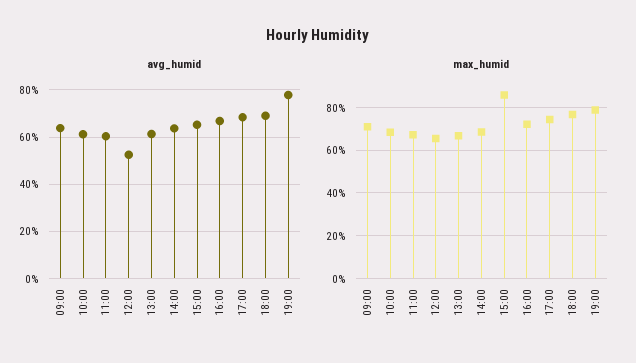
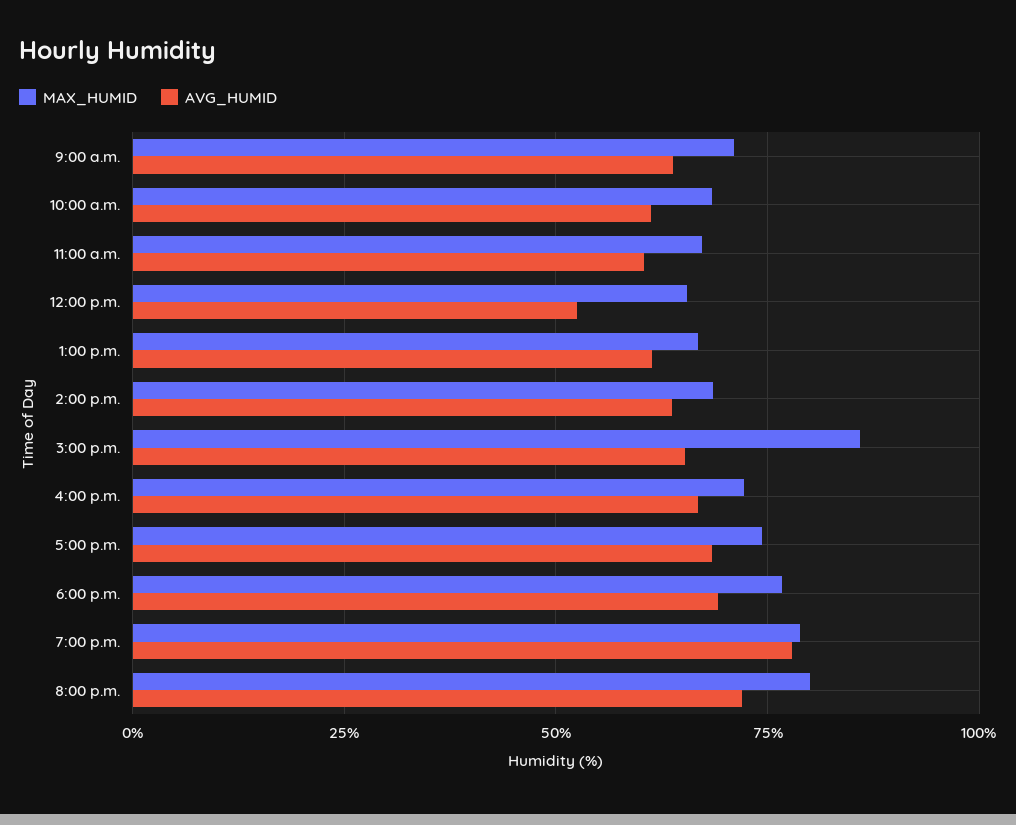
max_humid, 8:00 p.m.: none -> 80
avg_humid, 8:00 p.m.: none -> 72.5

